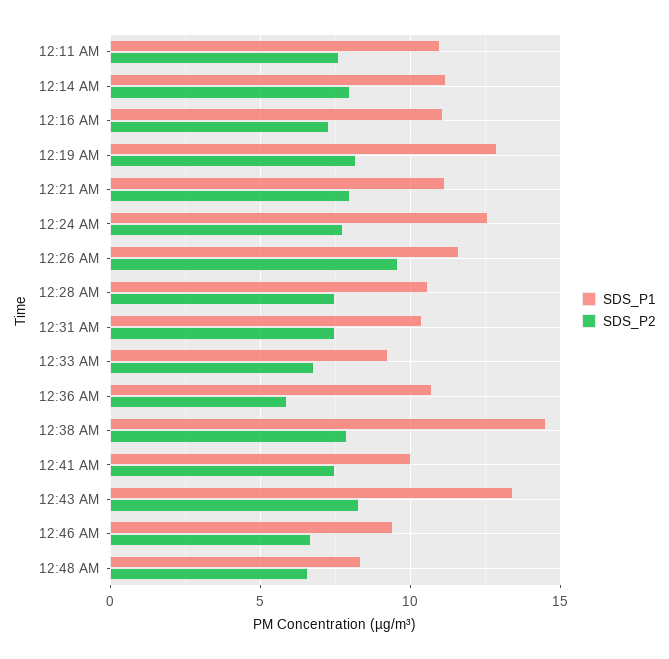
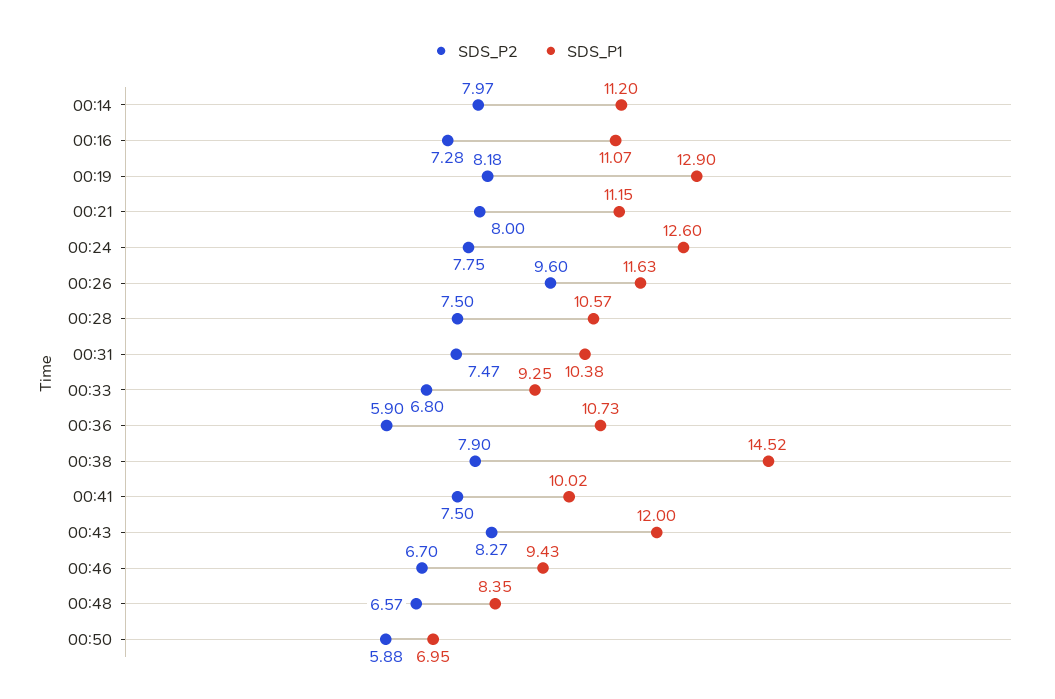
SDS_P1, 12:11 AM: 11 -> none
SDS_P2, 12:11 AM: 7.5 -> none
SDS_P1, 12:43 AM: 13.5 -> 12
SDS_P2, 00:50: none -> 5.88
SDS_P1, 00:50: none -> 6.95

